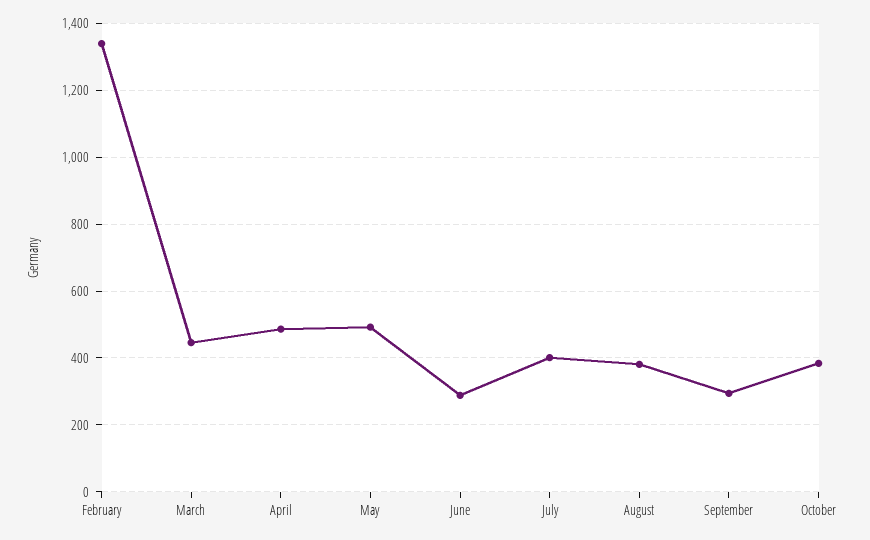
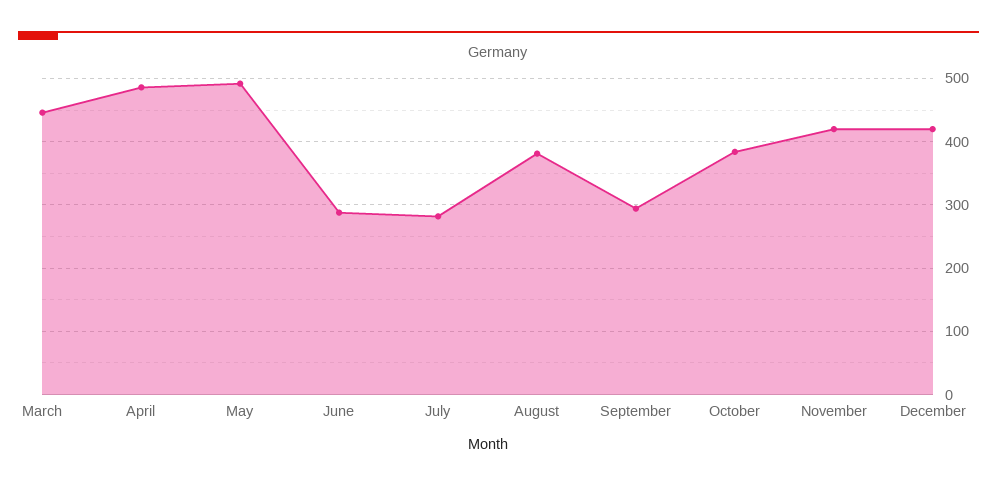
February: 1340 -> none
July: 400 -> 280
November: none -> 420
December: none -> 420

